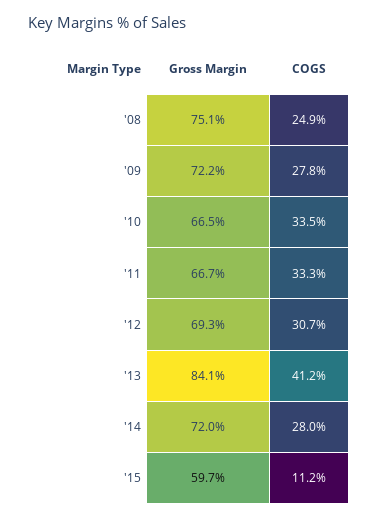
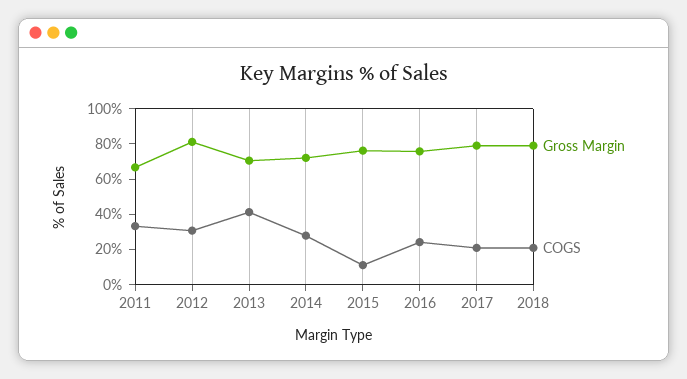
Gross Margin, '08: 75.1 -> none
COGS, '08: 24.9 -> none
Gross Margin, '09: 72.2 -> none
COGS, '09: 27.8 -> none
Gross Margin, '10: 66.5 -> none
COGS, '10: 33.5 -> none
Gross Margin, '12: 69.3 -> 80
Gross Margin, '13: 84.1 -> 70
Gross Margin, '15: 59.7 -> 75
Gross Margin, 2016: none -> 75
COGS, 2016: none -> 25
Gross Margin, 2017: none -> 80
COGS, 2017: none -> 20
Gross Margin, 2018: none -> 80
COGS, 2018: none -> 20

